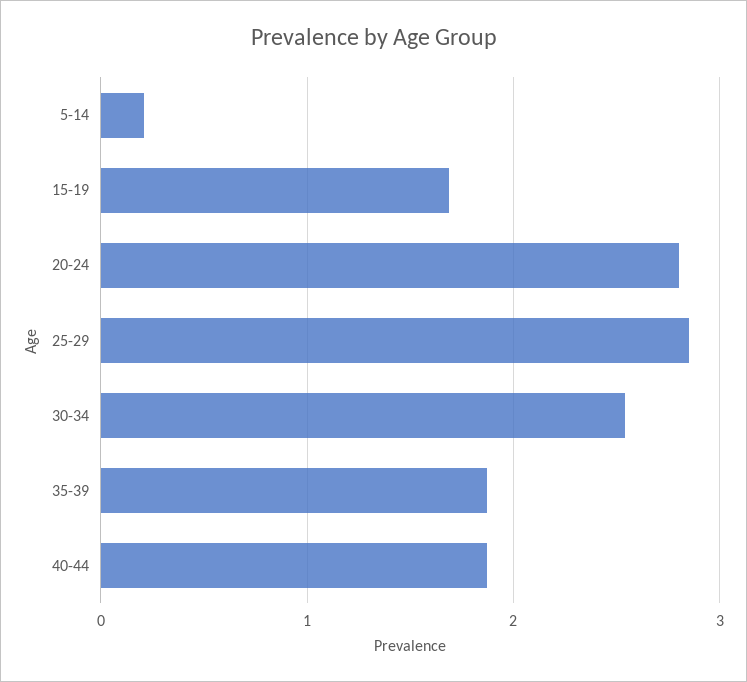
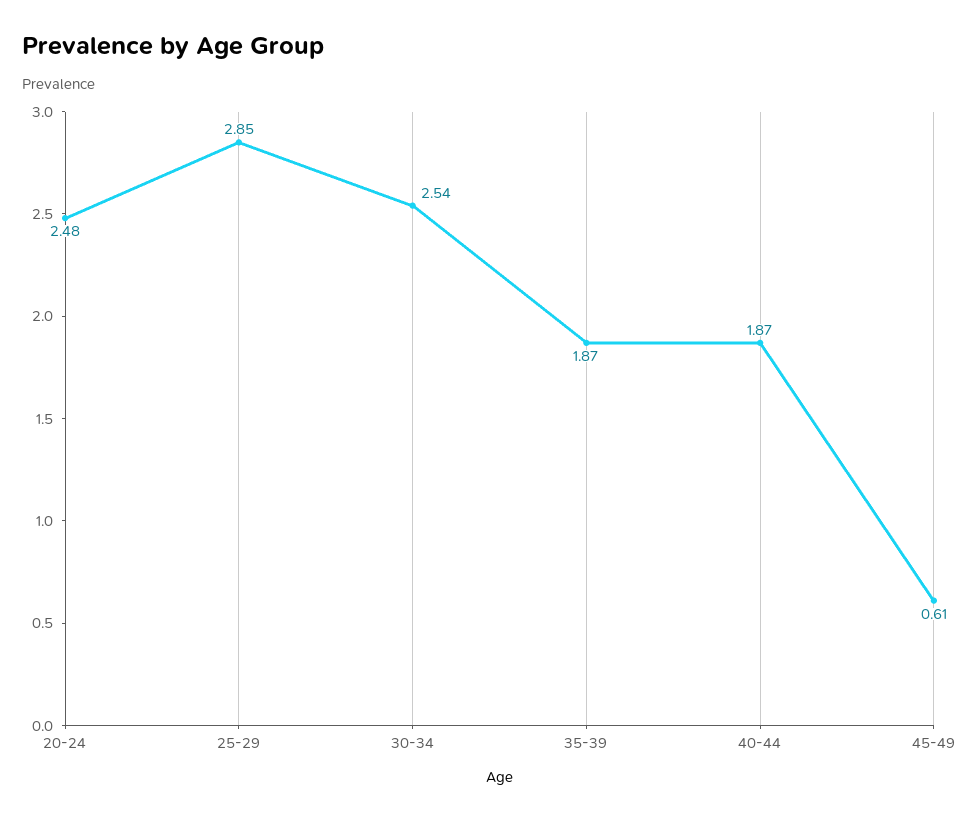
5-14: 0.2 -> none
15-19: 1.7 -> none
20-24: 2.8 -> 2.48
45-49: none -> 0.61

